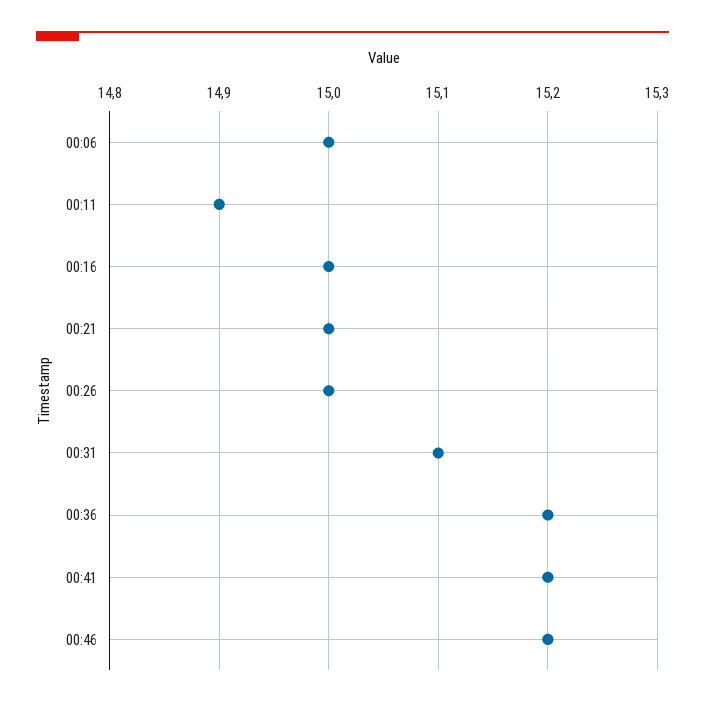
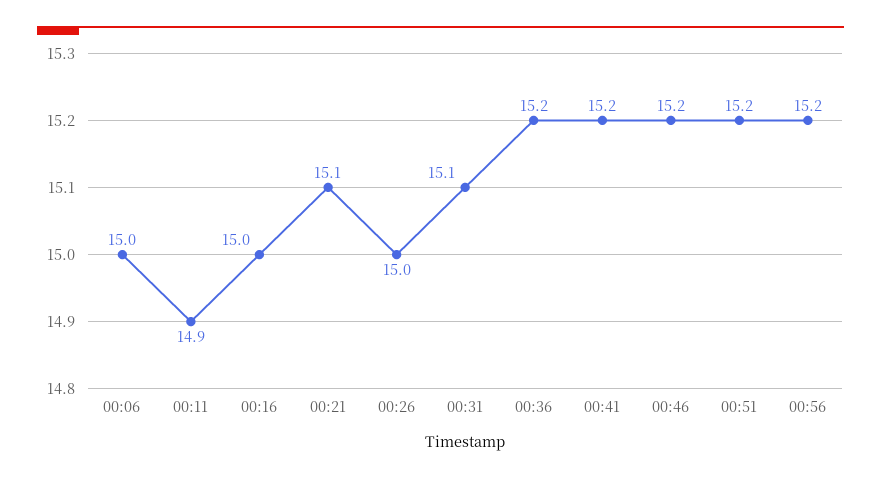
00:21: 15 -> 15.1
00:51: none -> 15.2
00:56: none -> 15.2

